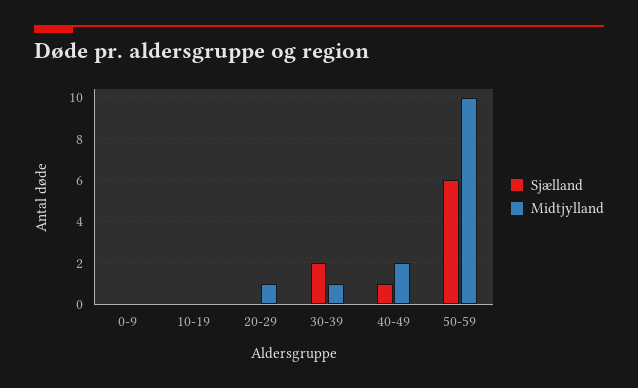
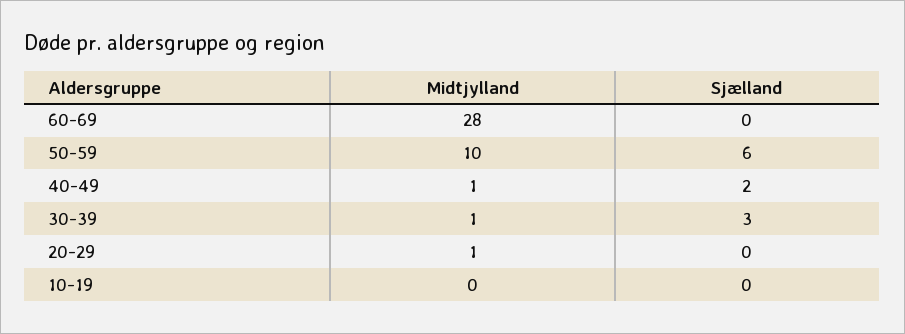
Sjælland, 0-9: 0 -> none
Midtjylland, 0-9: 0 -> none
Sjælland, 30-39: 2 -> 3
Sjælland, 40-49: 1 -> 2
Midtjylland, 40-49: 2 -> 1
Midtjylland, 60-69: none -> 28
Sjælland, 60-69: none -> 0

